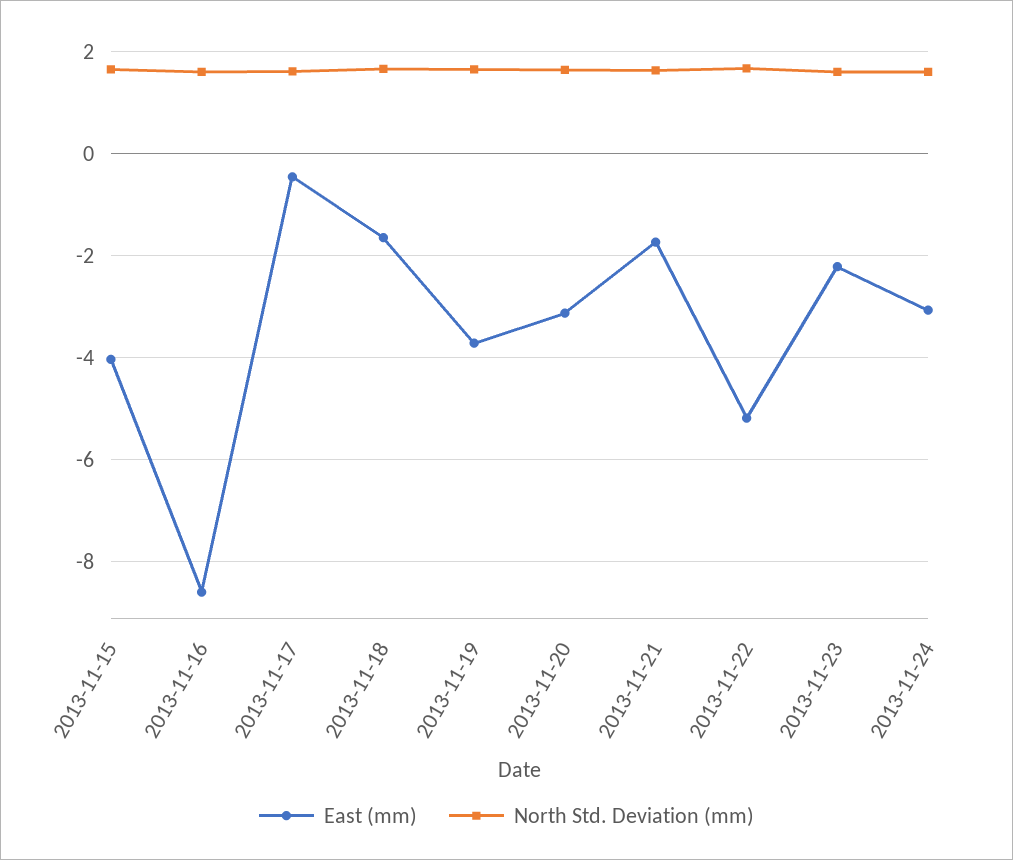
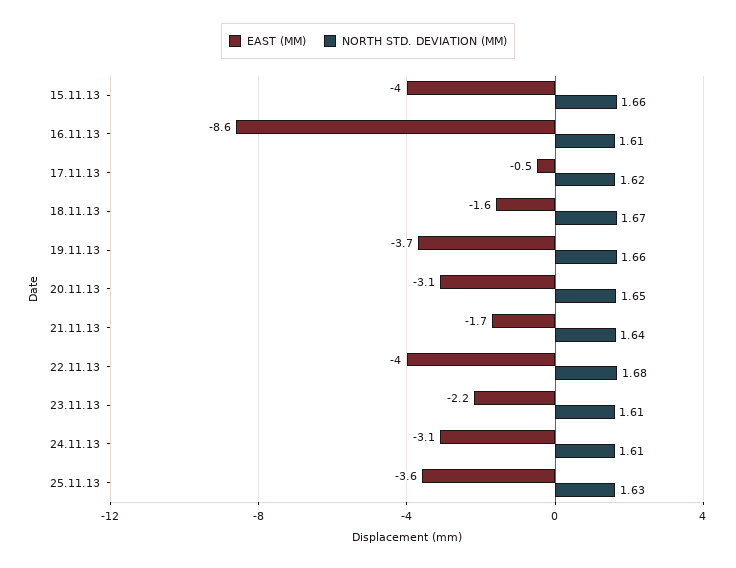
East (mm), 2013-11-22: -5.2 -> -4
East (mm), 25.11.13: none -> -3.6
North Std. Deviation (mm), 25.11.13: none -> 1.63

